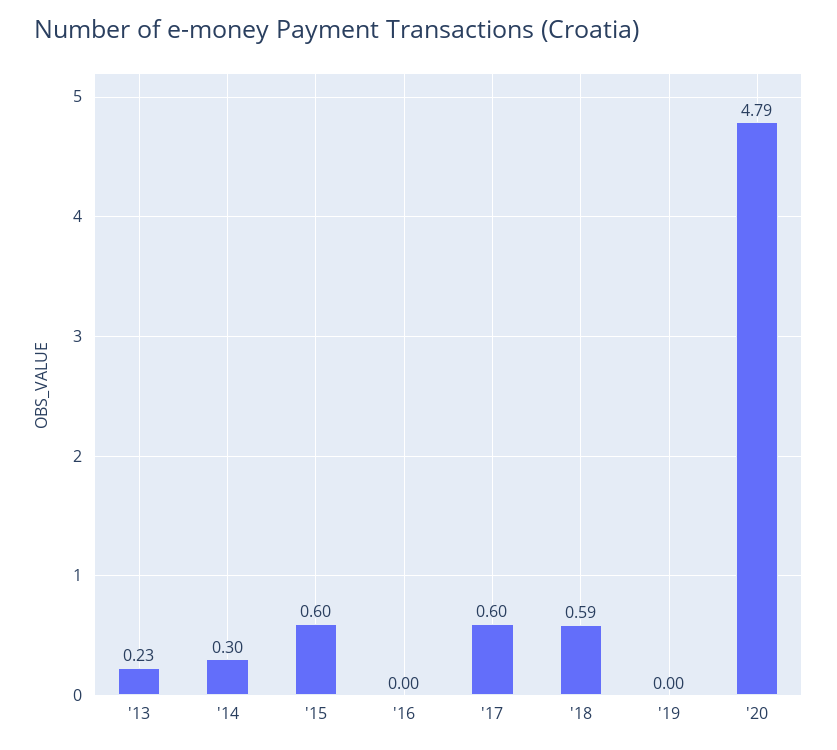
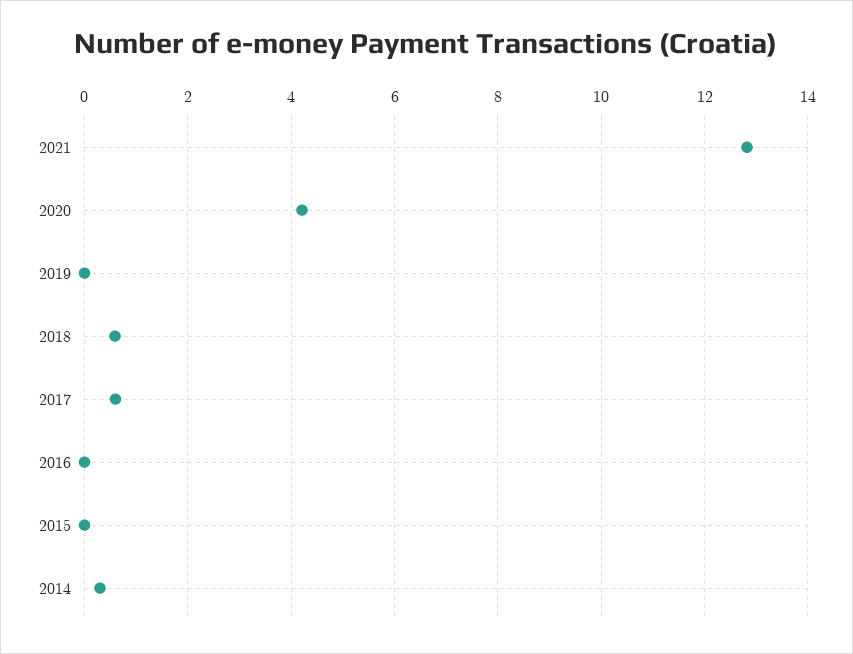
'13: 0.23 -> none
'15: 0.6 -> 0
'20: 4.79 -> 4.2
2021: none -> 12.8

